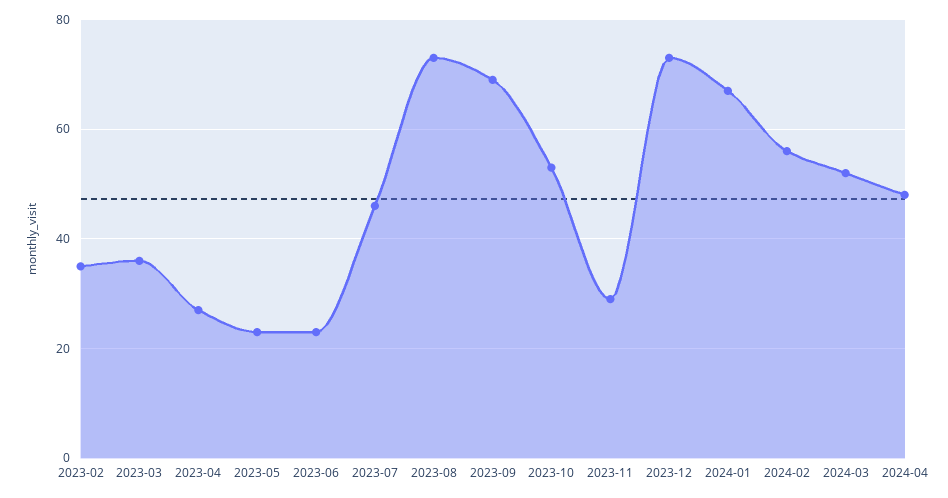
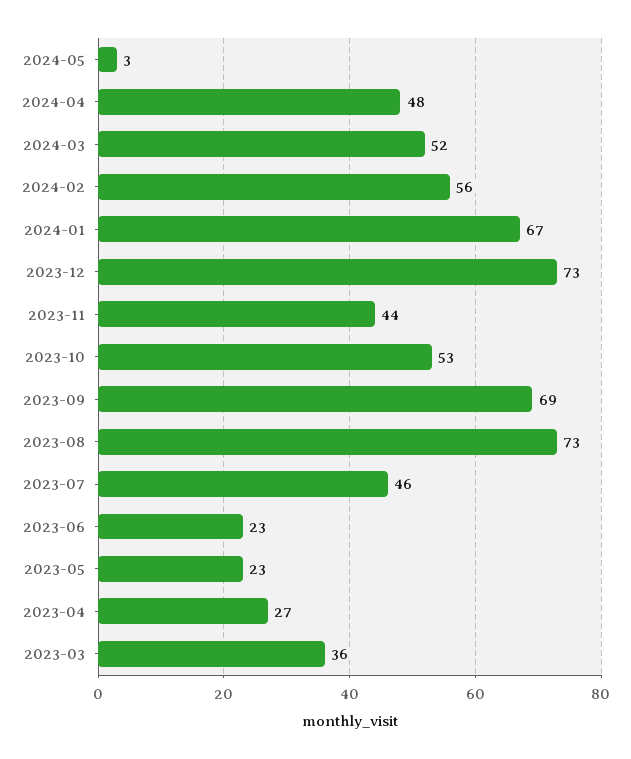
2023-02: 35 -> none
2023-11: 30 -> 44
2024-05: none -> 3

